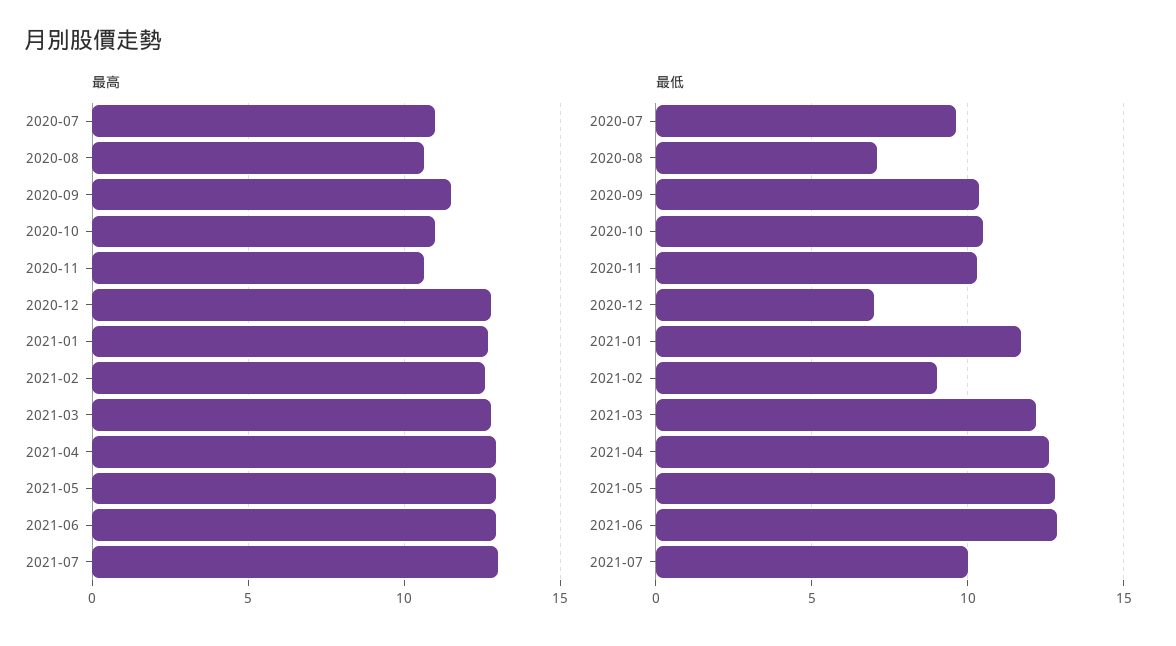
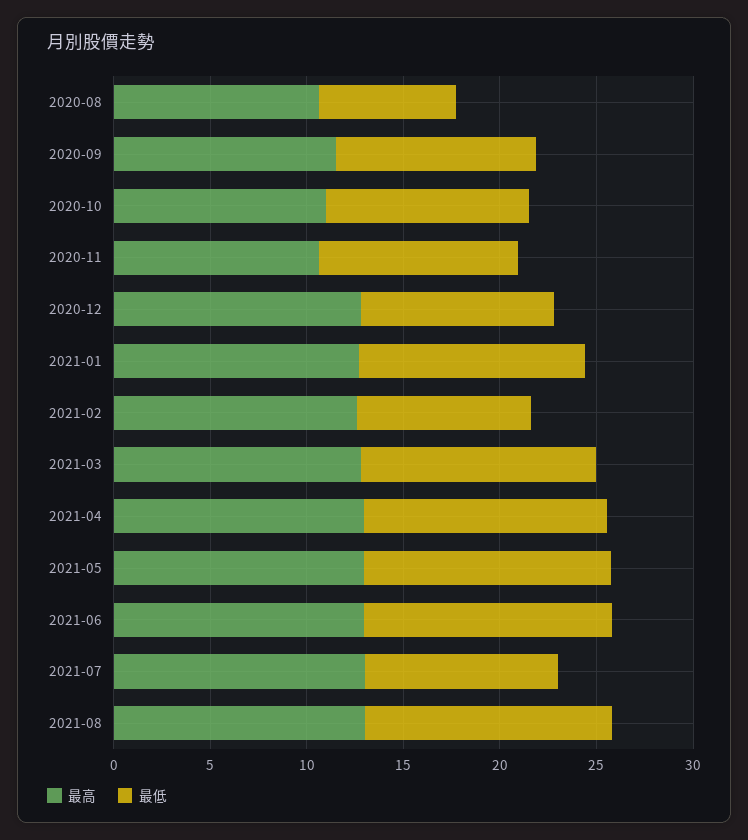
最高, 2020-07: 11 -> none
最低, 2020-07: 9.5 -> none
最低, 2020-12: 7 -> 10
最高, 2021-08: none -> 13
最低, 2021-08: none -> 13

